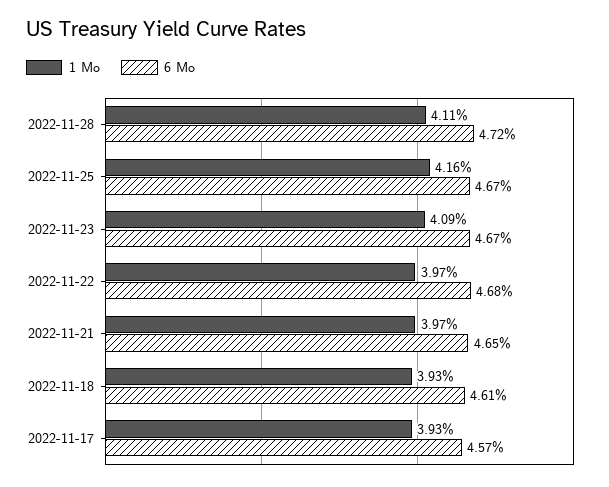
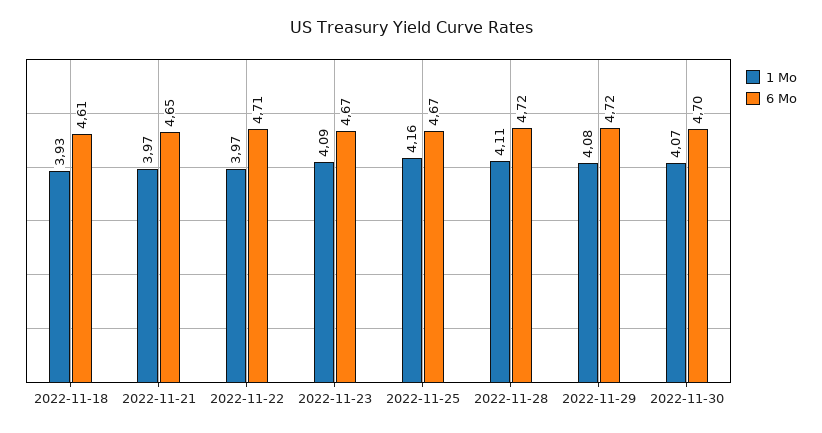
6 Mo, 2022-11-22: 4.68 -> 4.71
1 Mo, 2022-11-17: 3.93 -> none
6 Mo, 2022-11-17: 4.57 -> none
1 Mo, 2022-11-29: none -> 4.08
6 Mo, 2022-11-29: none -> 4.72
1 Mo, 2022-11-30: none -> 4.07
6 Mo, 2022-11-30: none -> 4.7

